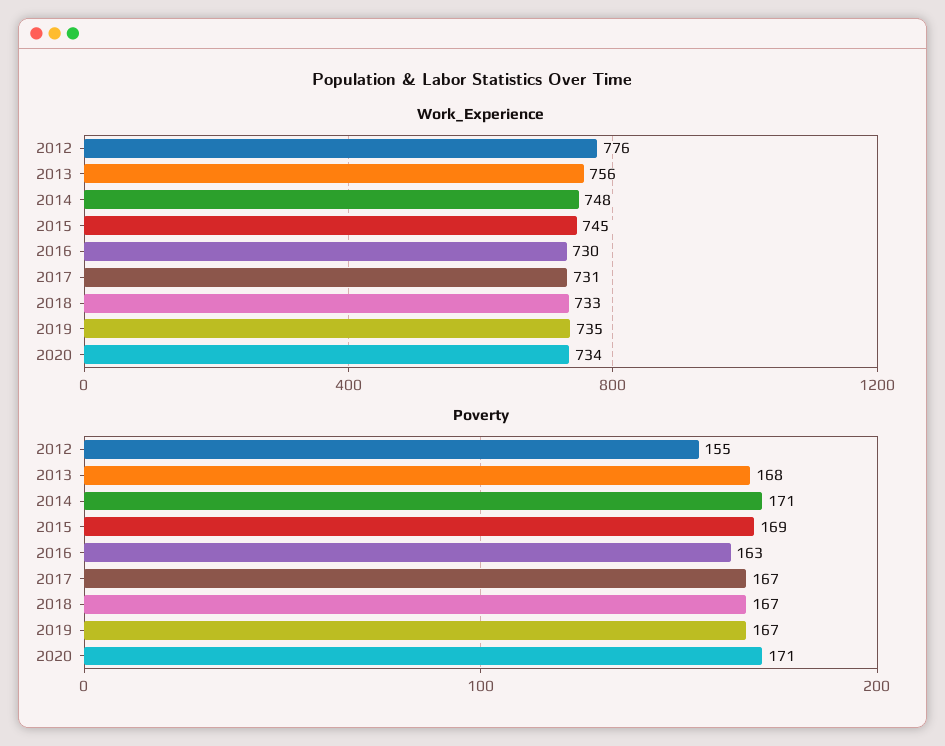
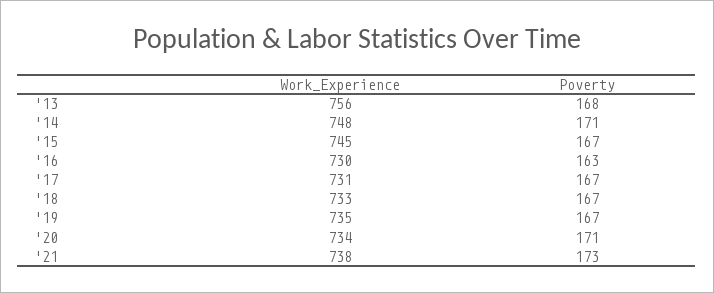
Work_Experience, 2012: 776 -> none
Poverty, 2012: 155 -> none
Poverty, 2015: 169 -> 167
Work_Experience, '21: none -> 738
Poverty, '21: none -> 173

